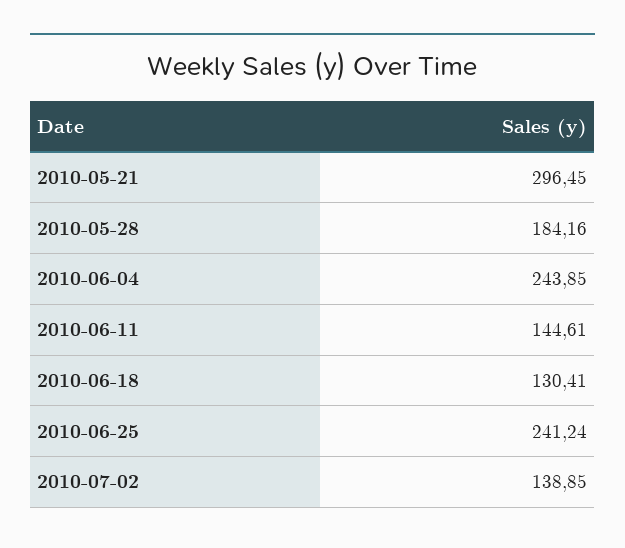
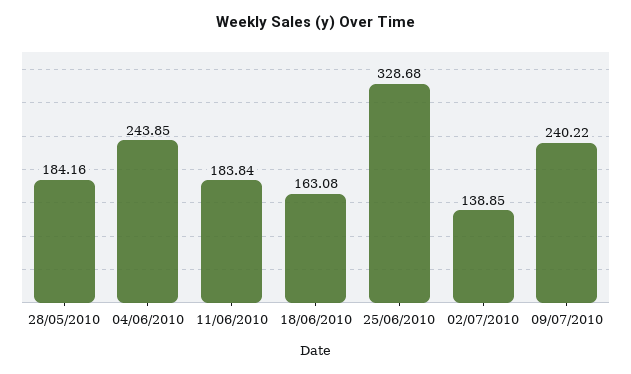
2010-05-21: 296.45 -> none
2010-06-11: 144.61 -> 183.84
2010-06-18: 130.41 -> 163.08
2010-06-25: 241.24 -> 328.68
09/07/2010: none -> 240.22

